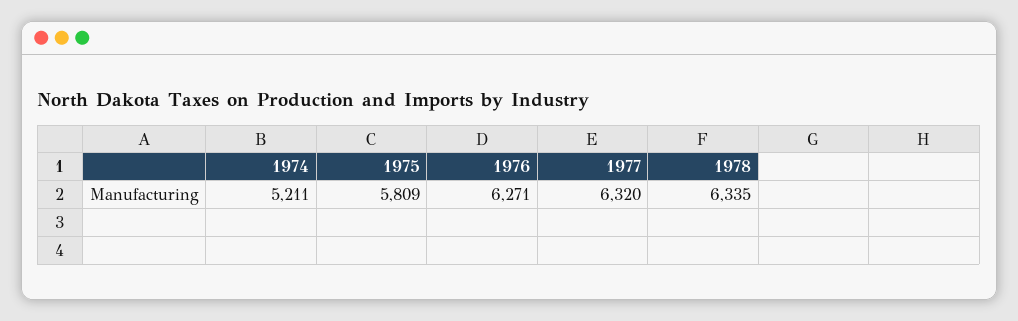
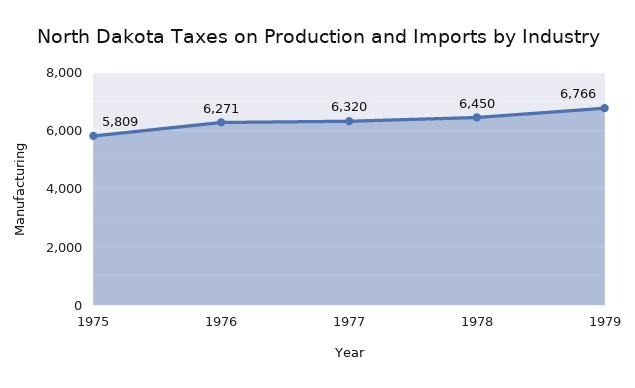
1974: 5211 -> none
1978: 6335 -> 6450
1979: none -> 6766

